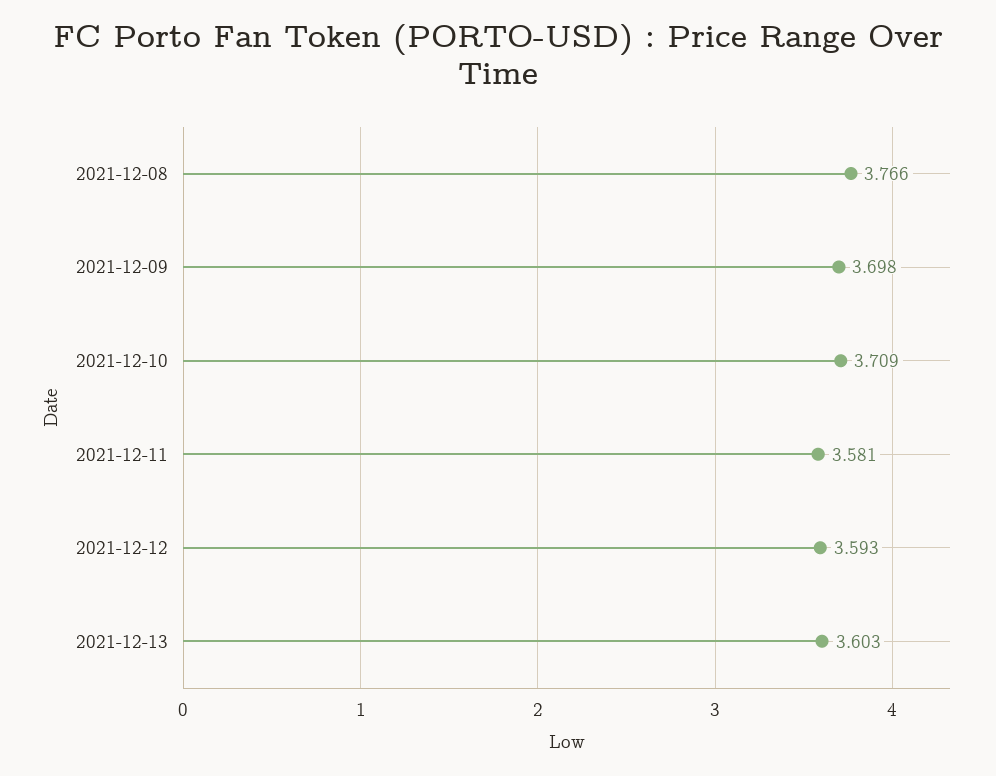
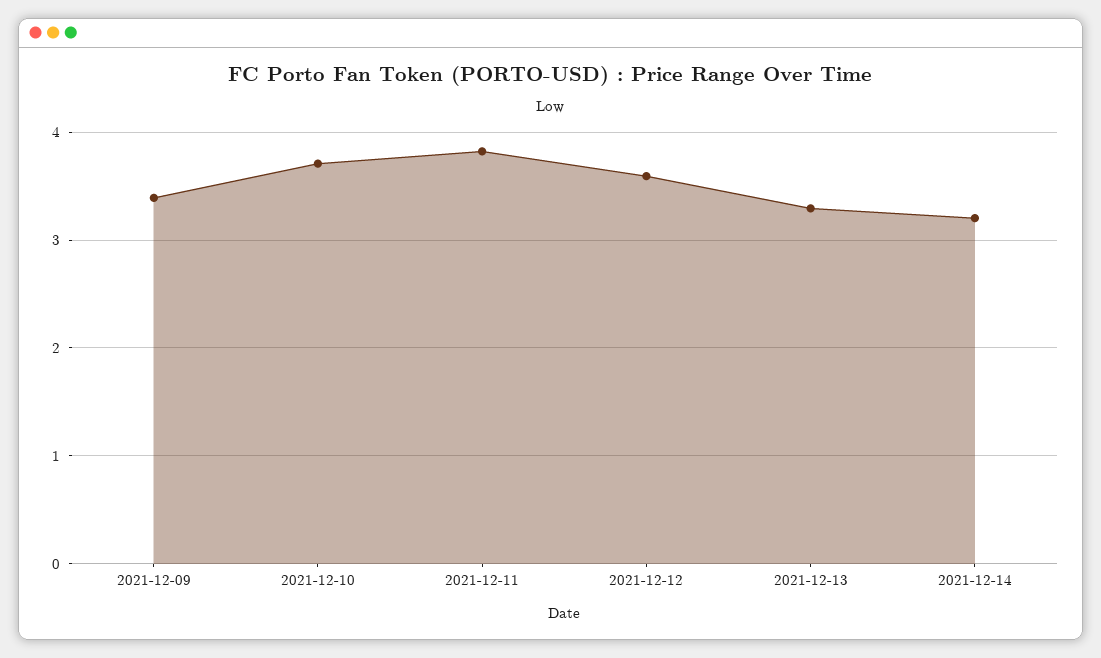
2021-12-08: 3.766 -> none
2021-12-09: 3.698 -> 3.4
2021-12-11: 3.581 -> 3.8
2021-12-13: 3.603 -> 3.3
2021-12-14: none -> 3.2

